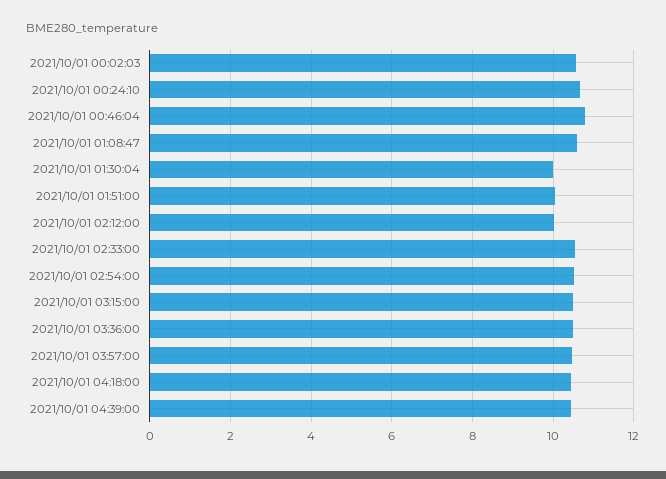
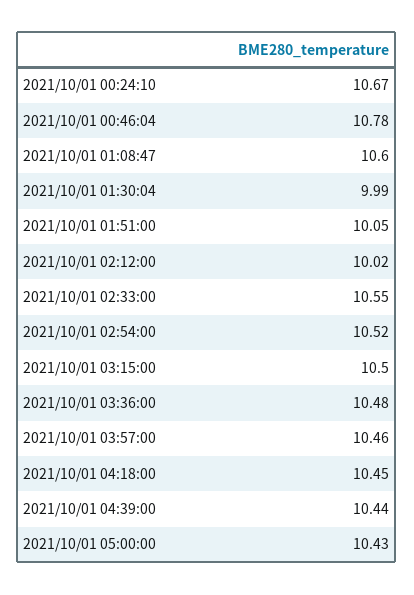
2021/10/01 00:02:03: 10.6 -> none
2021/10/01 05:00:00: none -> 10.43

